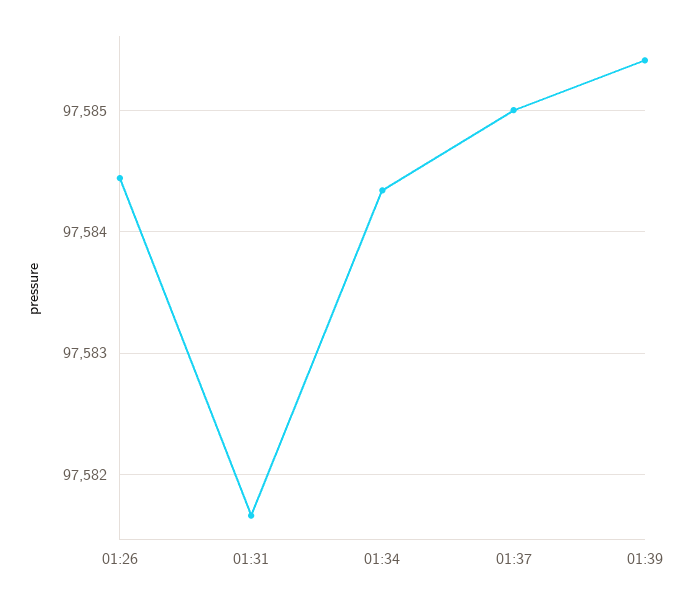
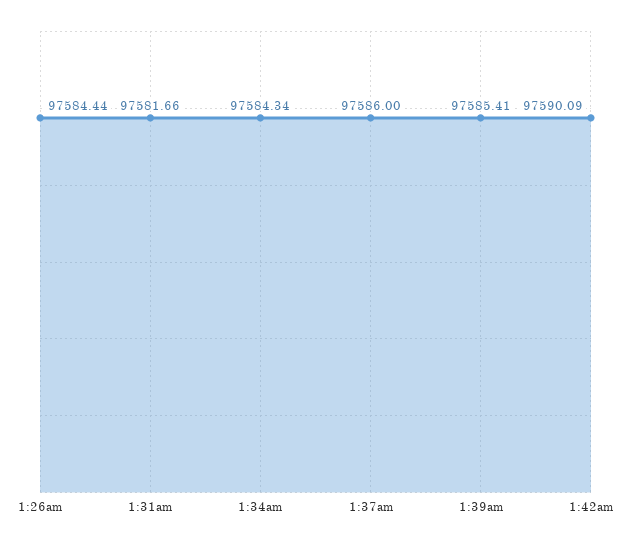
01:37: 97585 -> 97586
1:42am: none -> 97590.09

